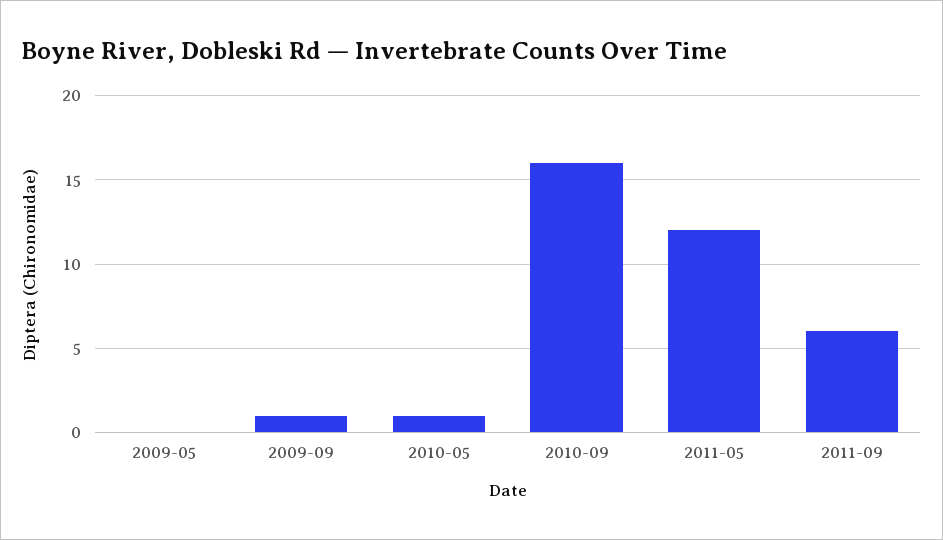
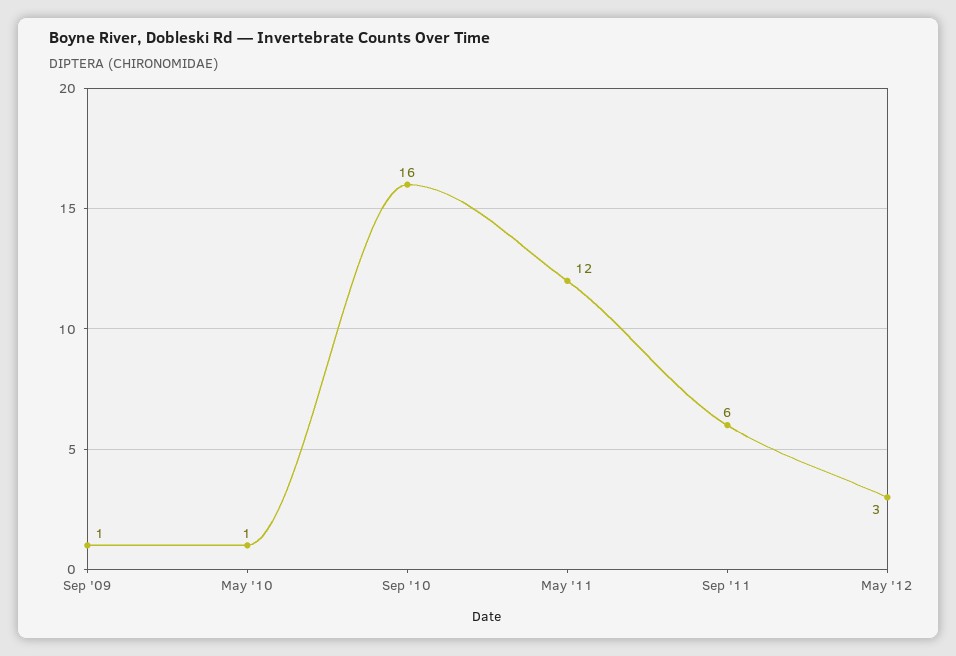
2009-05: 0 -> none
May '12: none -> 3

